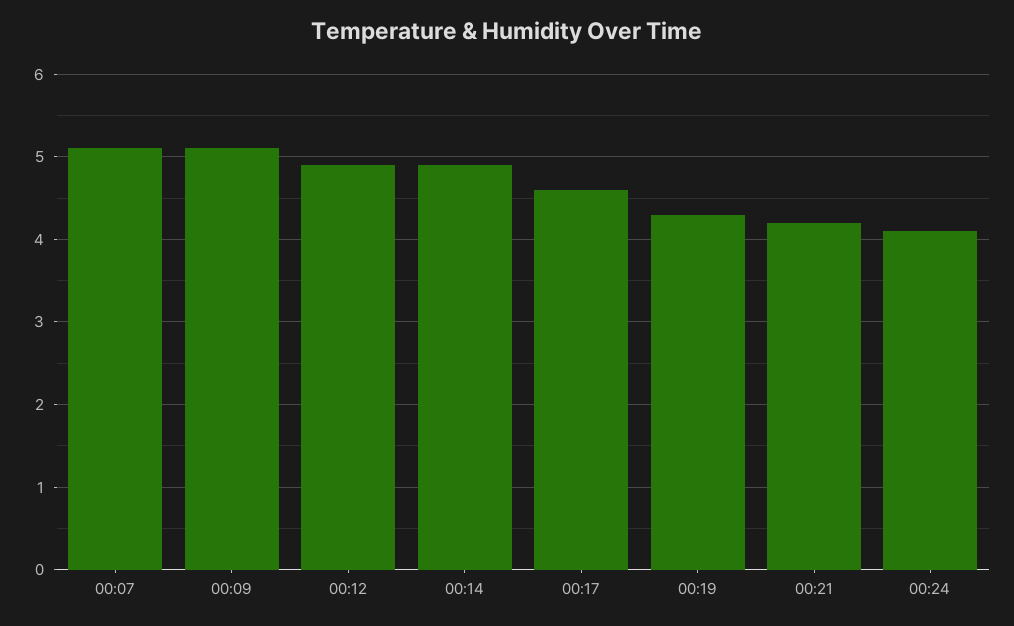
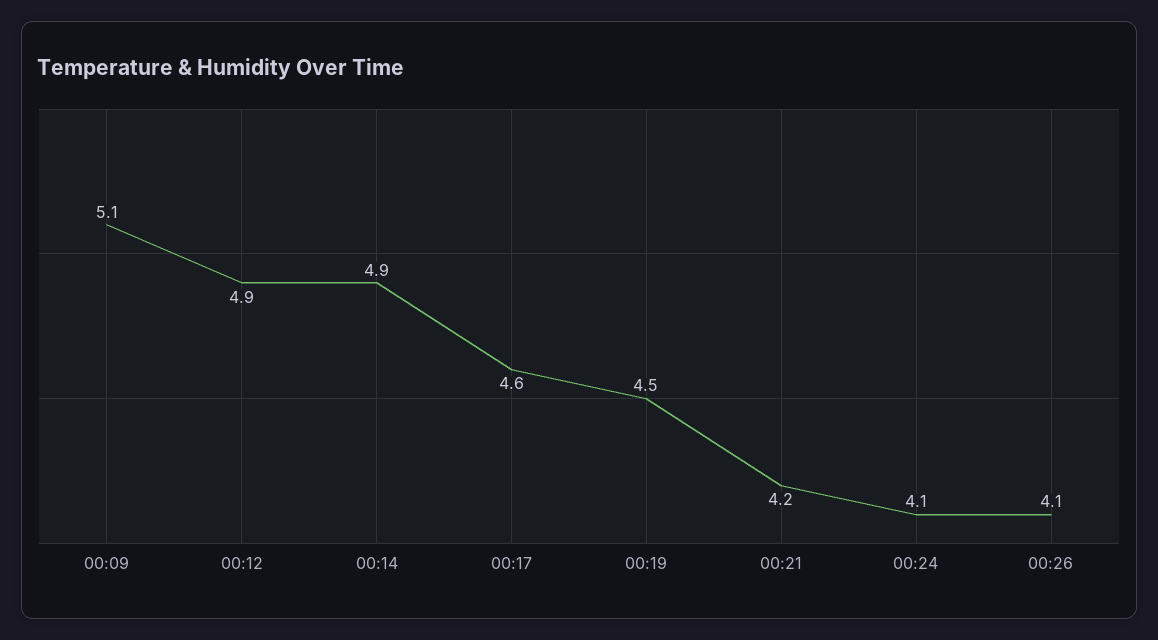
00:07: 5.1 -> none
00:19: 4.3 -> 4.5
00:26: none -> 4.1

